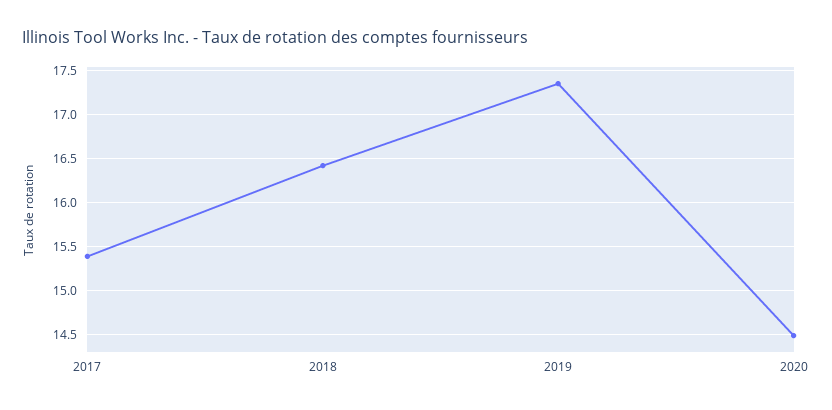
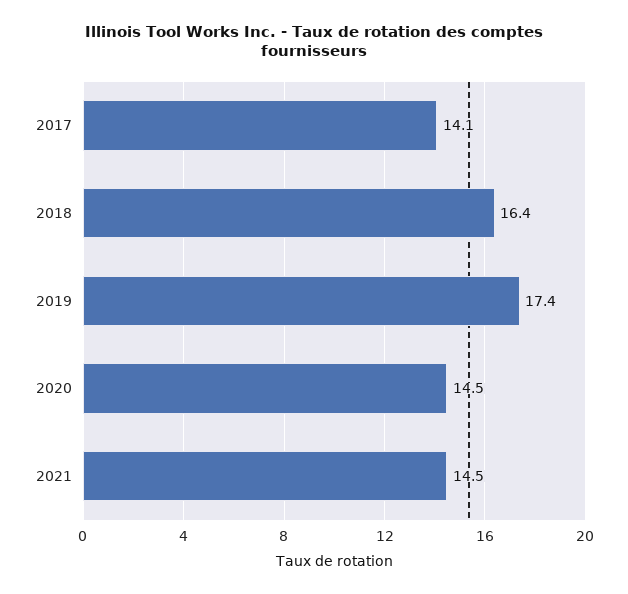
2017: 15.4 -> 14.1
2021: none -> 14.5

